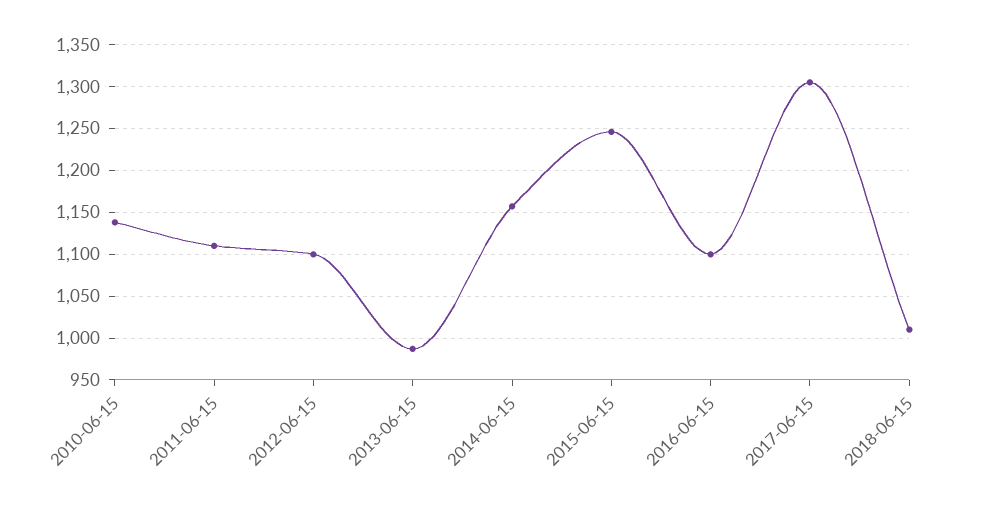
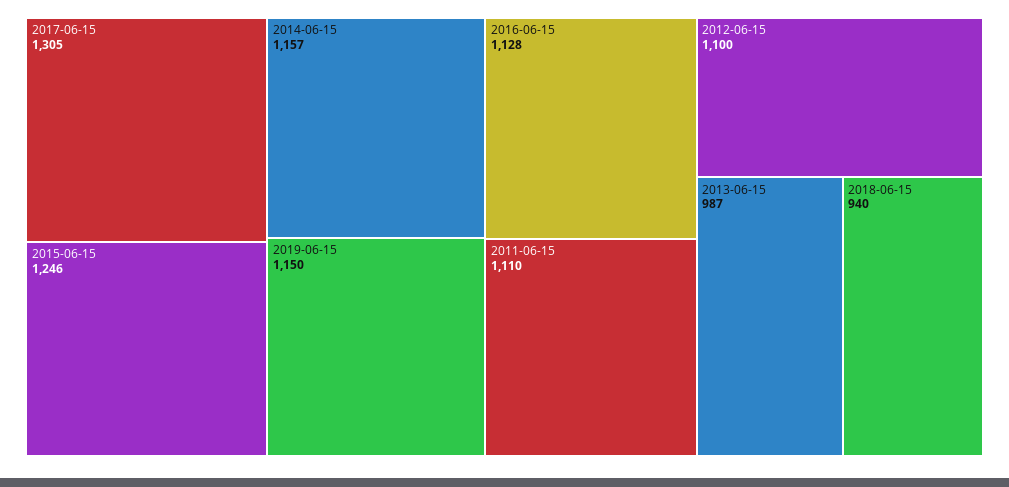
2010-06-15: 1140 -> none
2016-06-15: 1100 -> 1128
2018-06-15: 1010 -> 940
2019-06-15: none -> 1150

